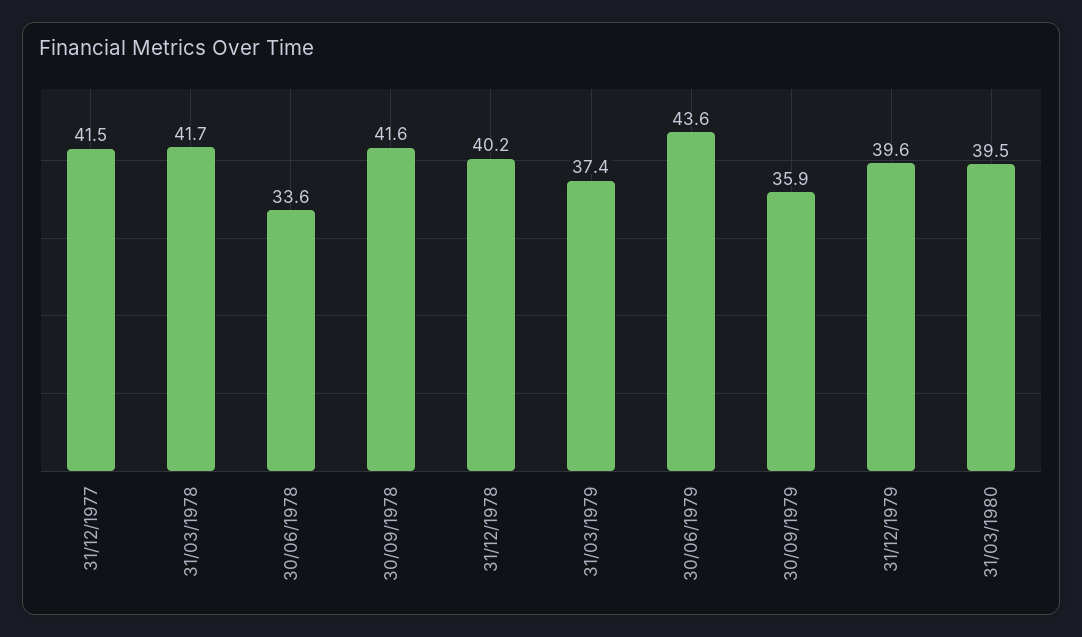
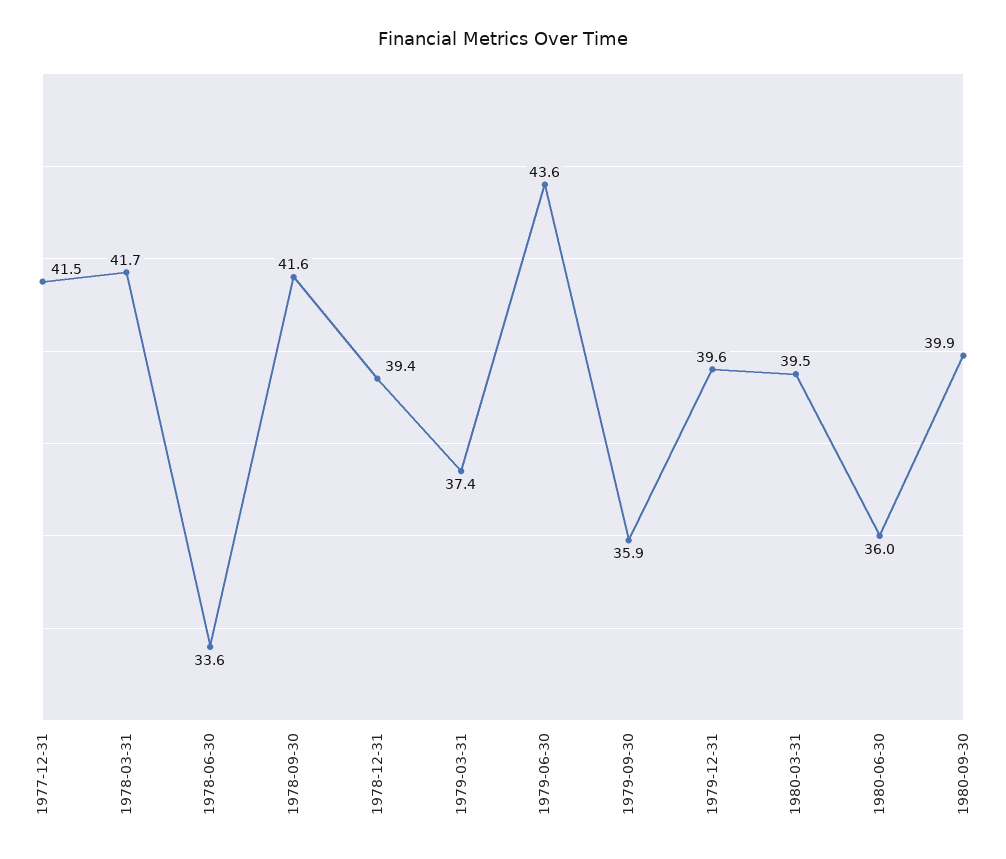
31/12/1978: 40.2 -> 39.4
1980-06-30: none -> 36
1980-09-30: none -> 39.9

